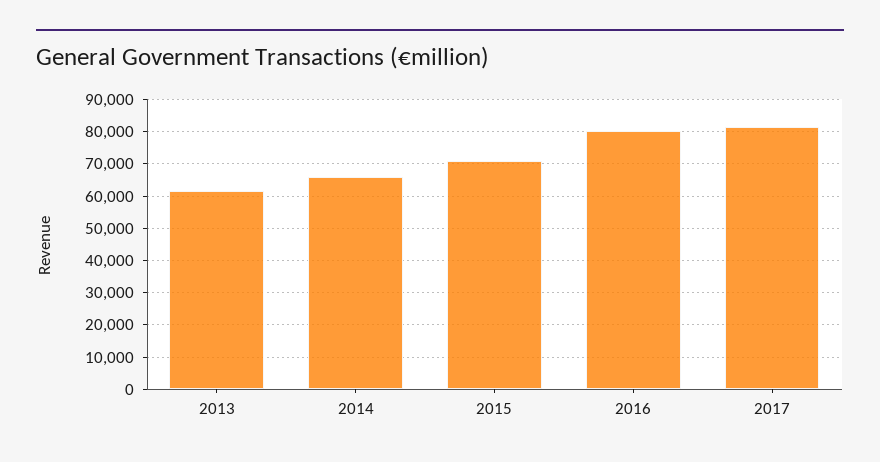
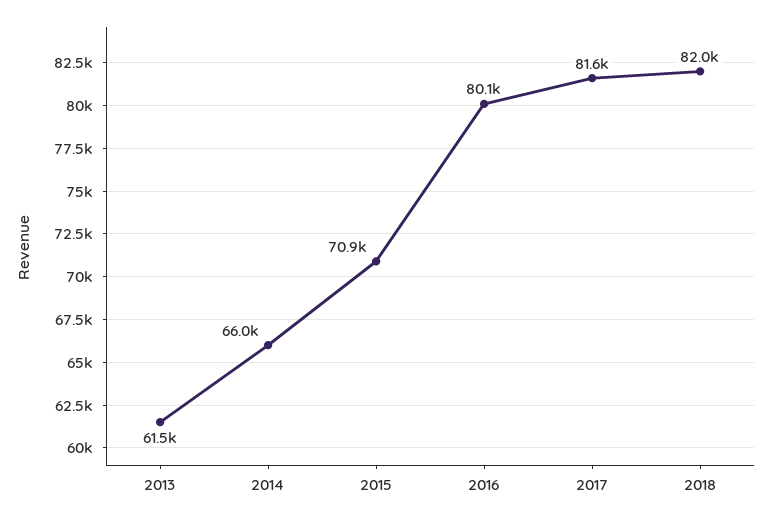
2018: none -> 82000

